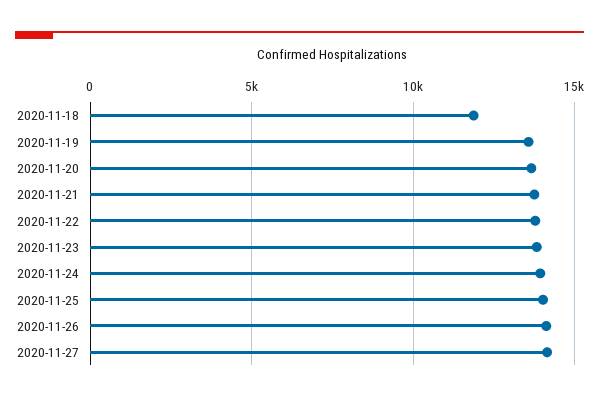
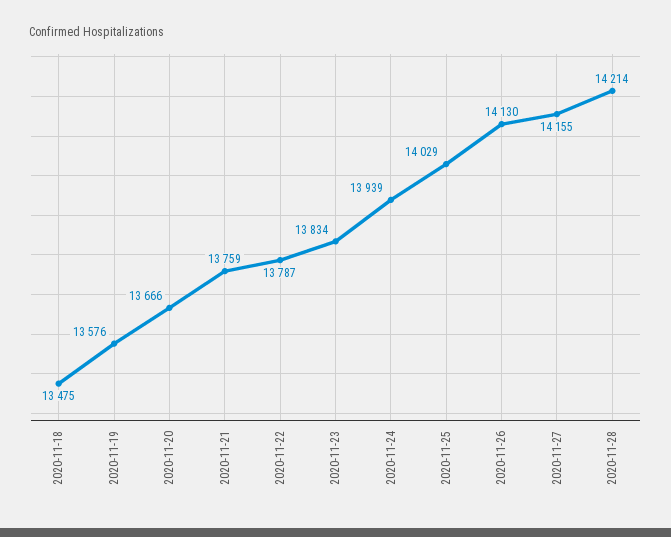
2020-11-18: 12000 -> 13475
2020-11-28: none -> 14214

